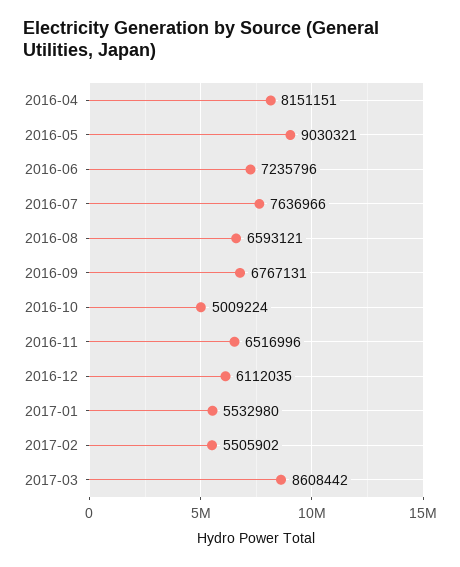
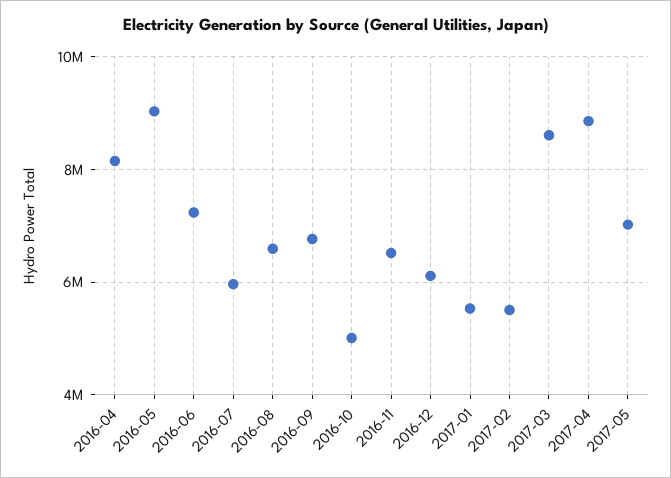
2016-07: 7636966 -> 6000000
2017-04: none -> 8800000
2017-05: none -> 7000000

